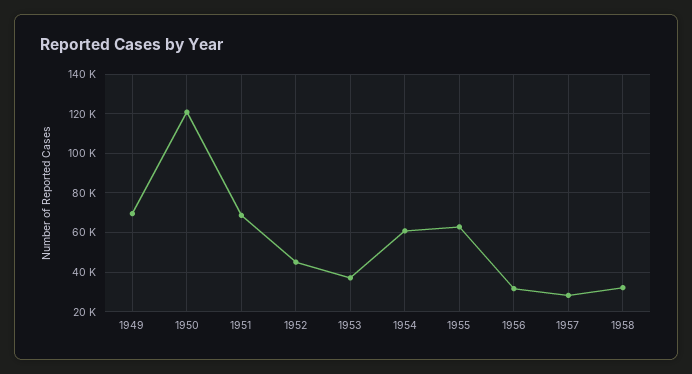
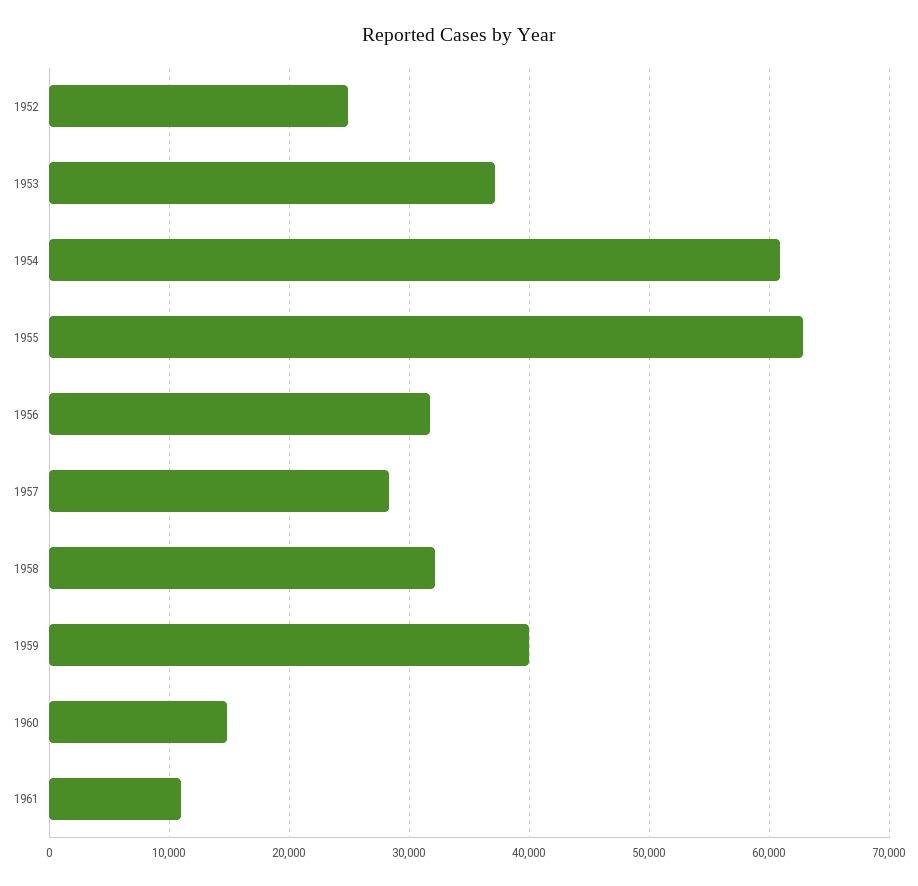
1949: 70000 -> none
1950: 120000 -> none
1951: 70000 -> none
1952: 45000 -> 25000
1959: none -> 40000
1960: none -> 15000
1961: none -> 11000

